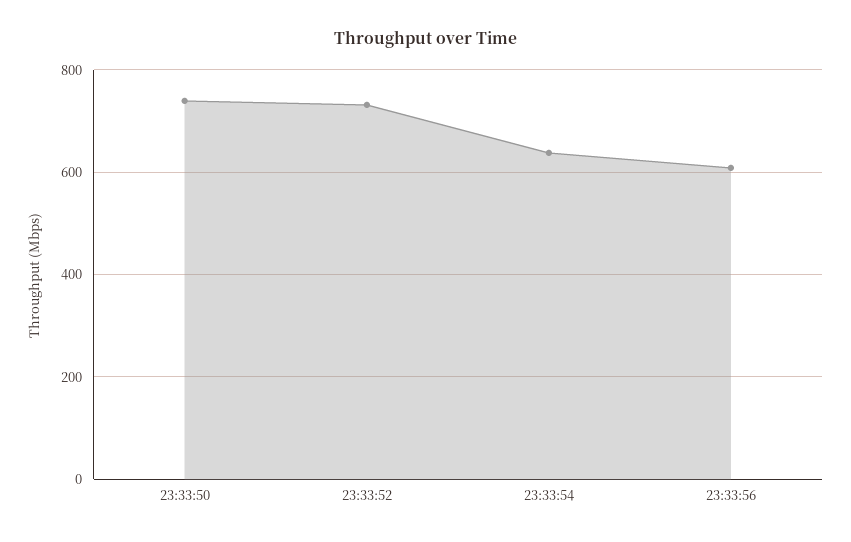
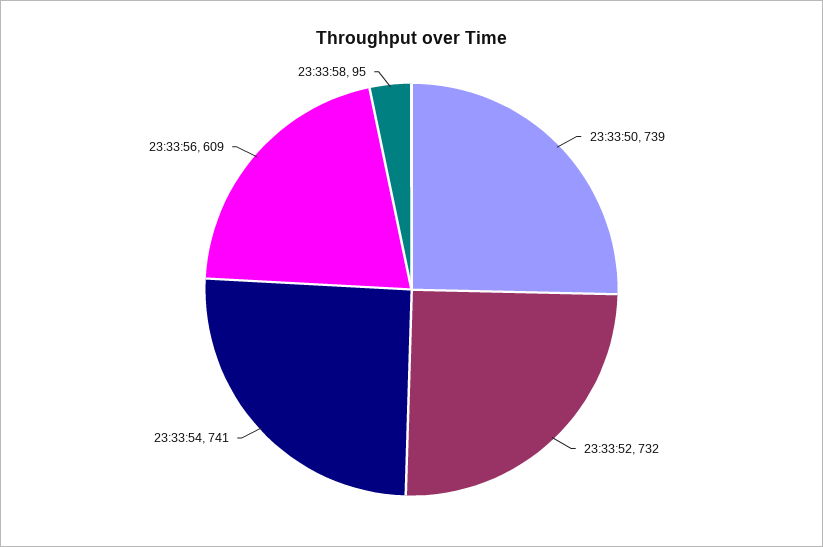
23:33:54: 640 -> 741
23:33:58: none -> 95

